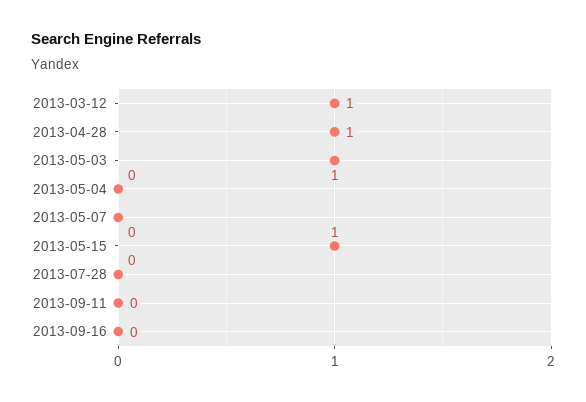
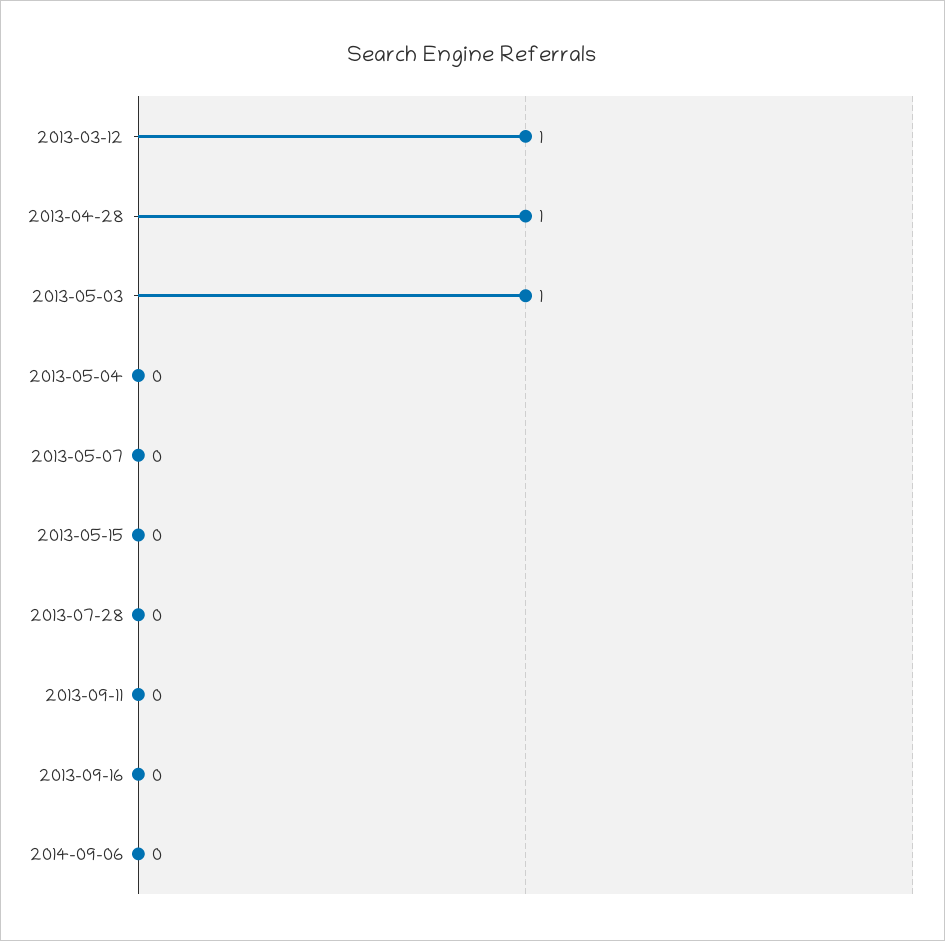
2013-05-15: 1 -> 0
2014-09-06: none -> 0

